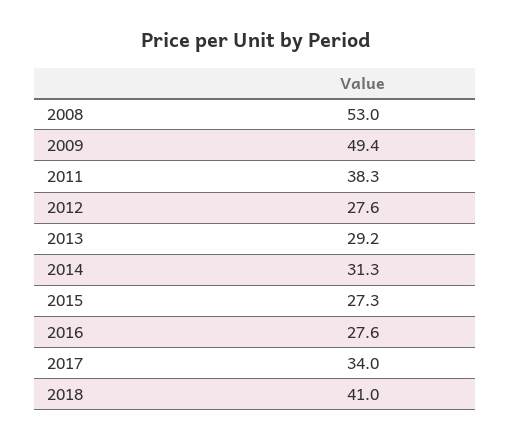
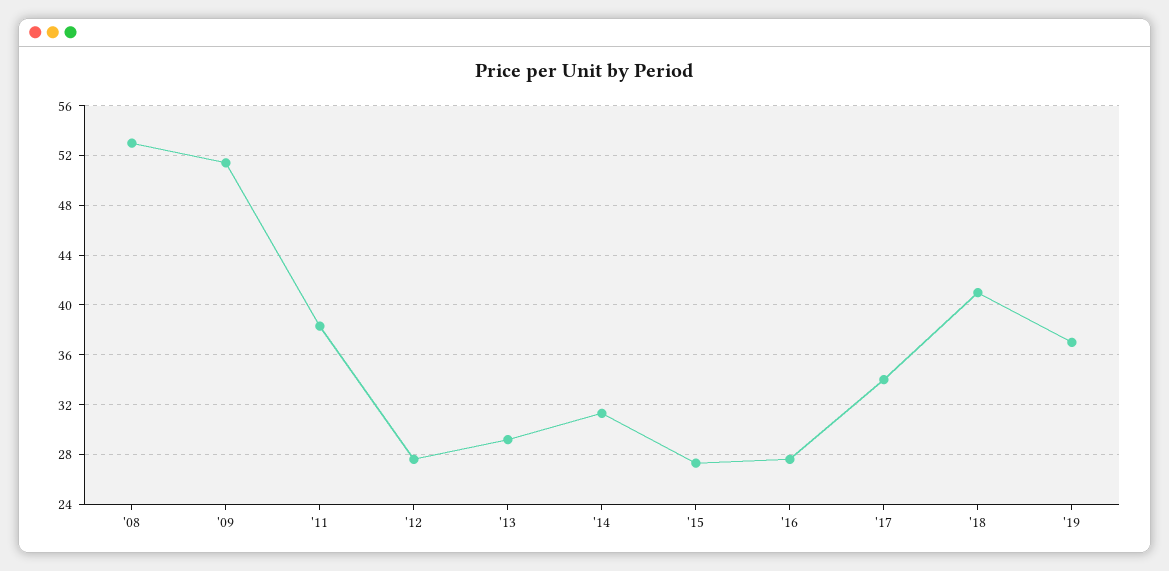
2009: 49.4 -> 51.5
'19: none -> 37

